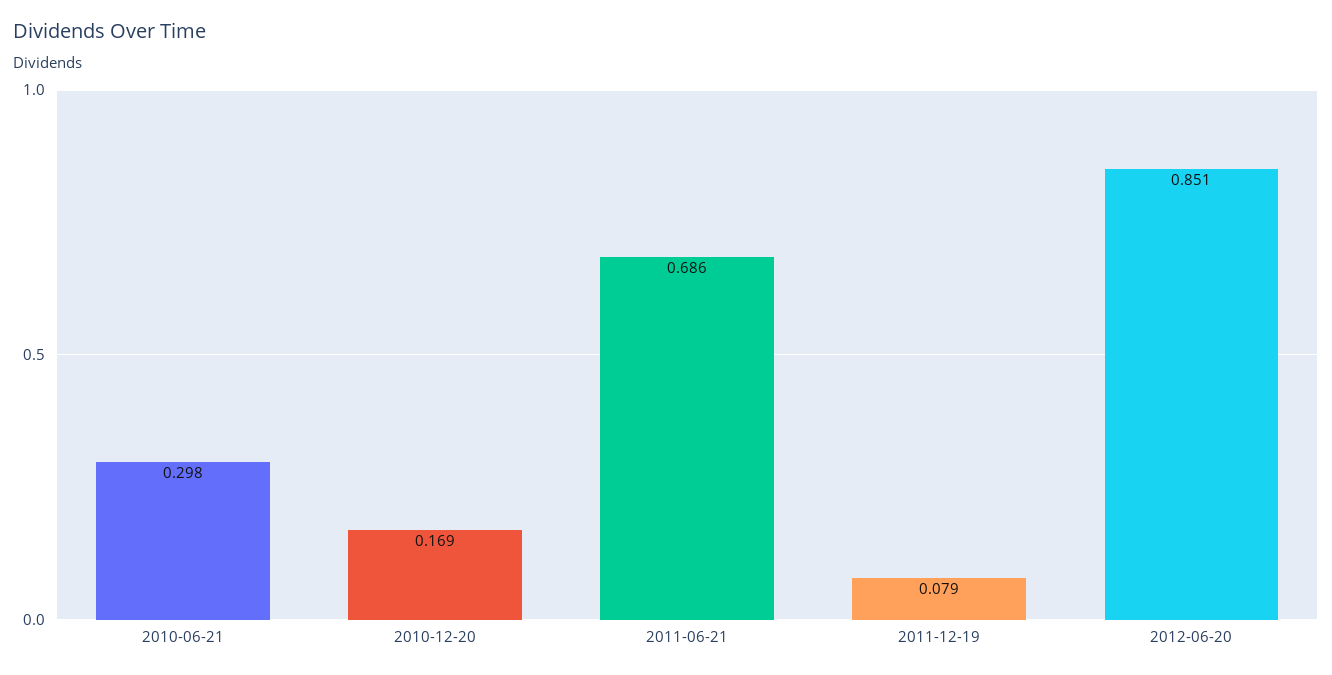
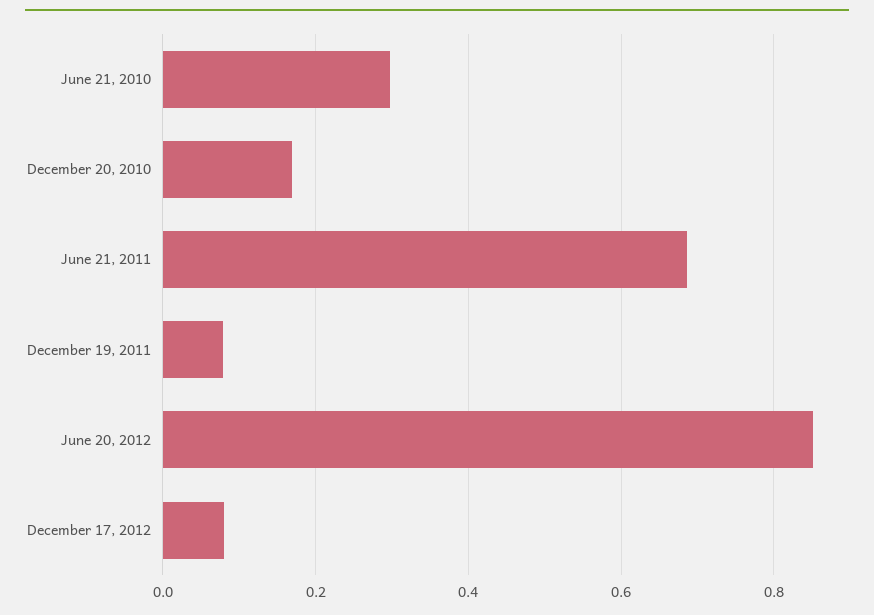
December 17, 2012: none -> 0.08

